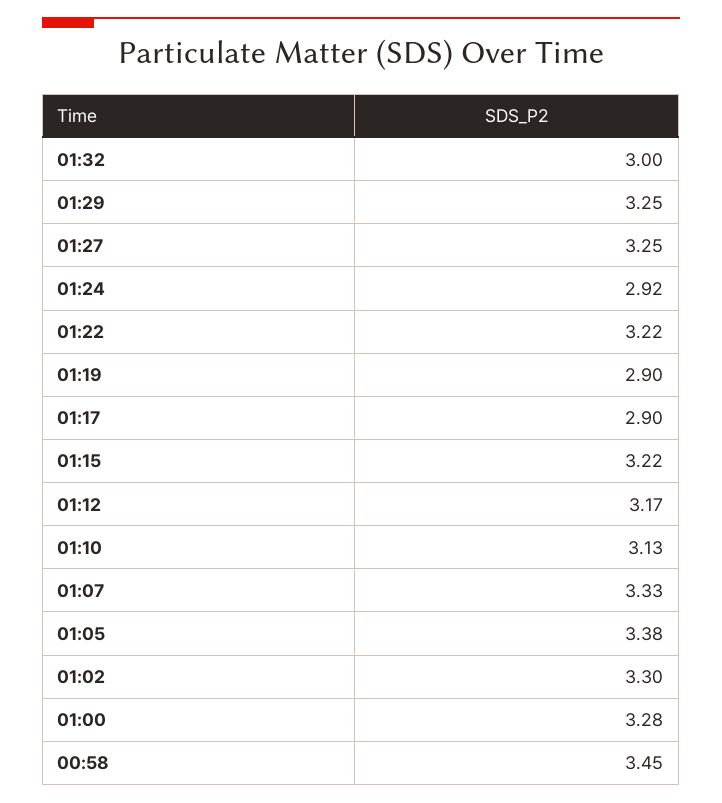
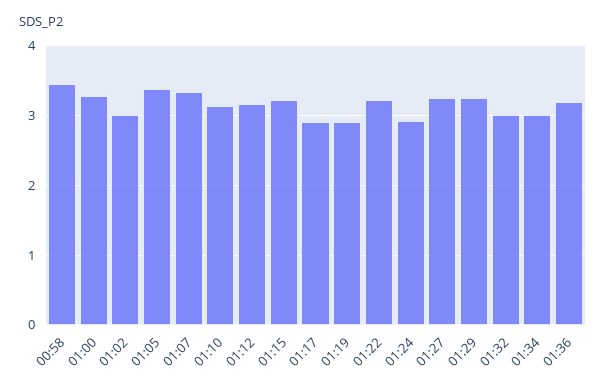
01:02: 3.3 -> 3
01:34: none -> 3
01:36: none -> 3.2

